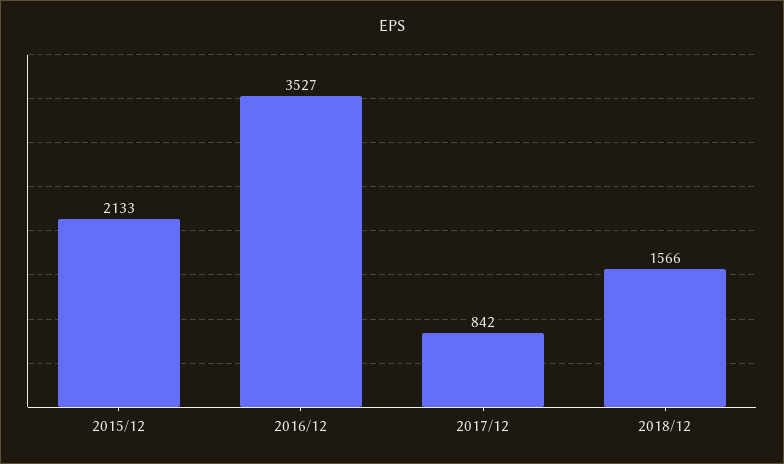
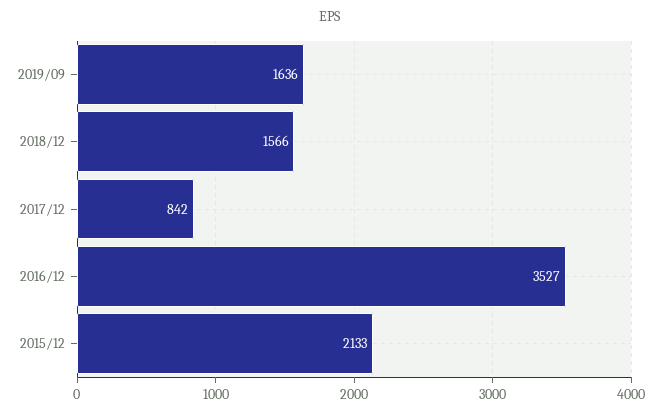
2019/09: none -> 1636

